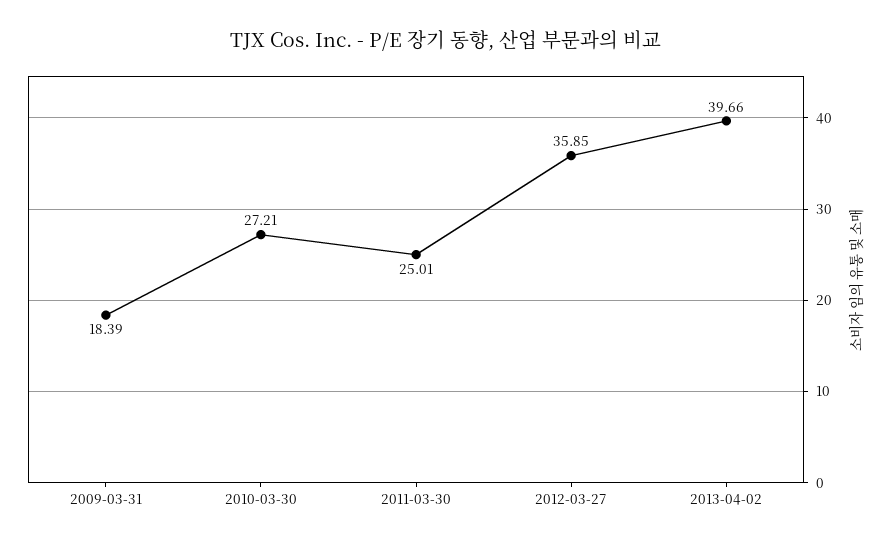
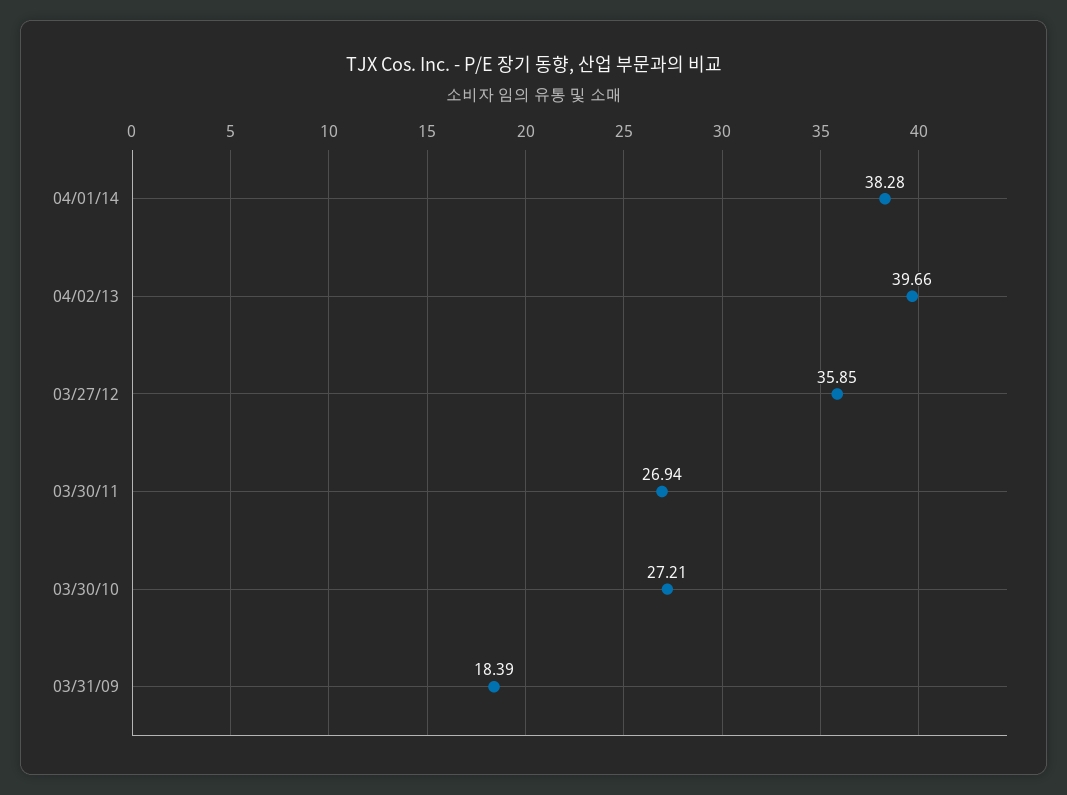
2011-03-30: 25.01 -> 26.94
04/01/14: none -> 38.28

